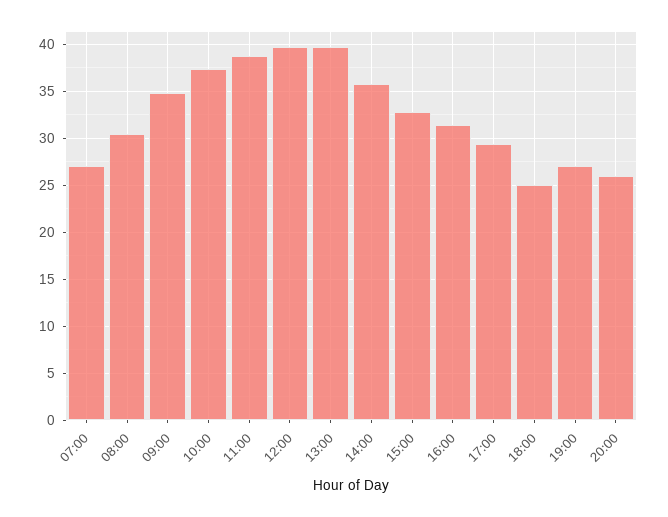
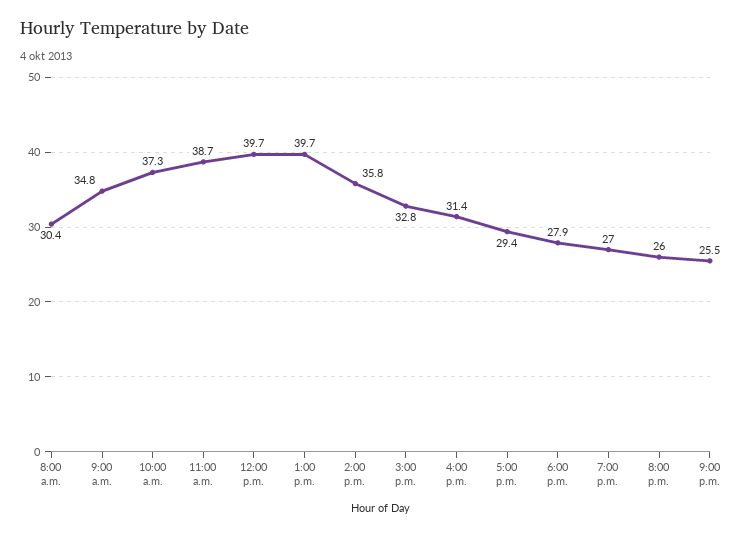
07:00: 27 -> none
18:00: 25 -> 27.9
9:00 p.m.: none -> 25.5

